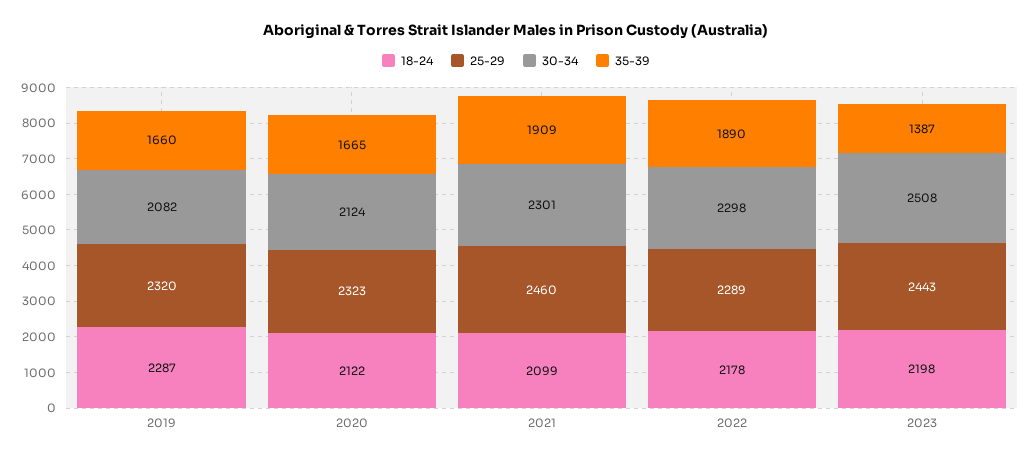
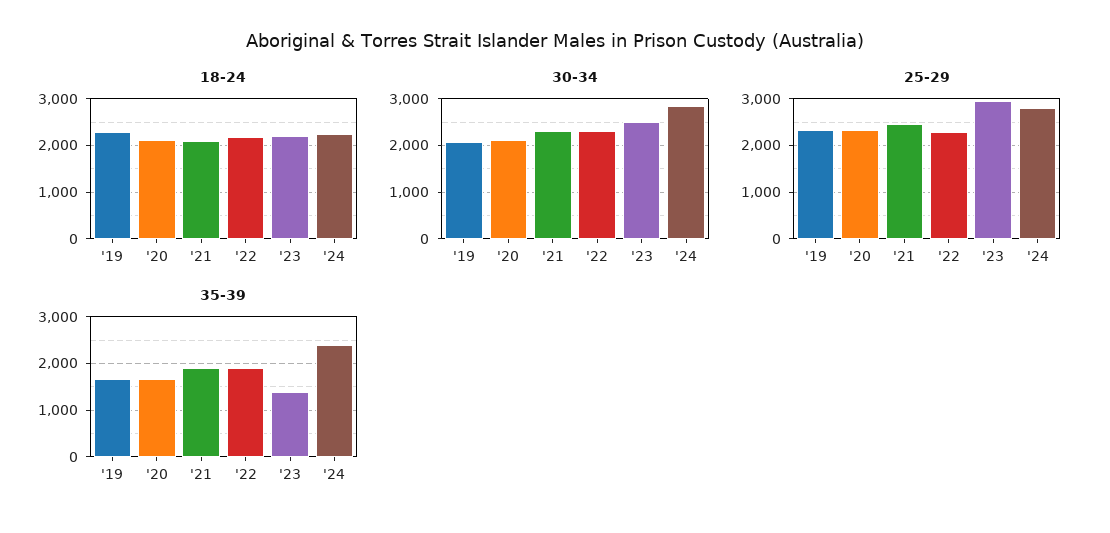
25-29, 2023: 2443 -> 3000
18-24, '24: none -> 2200
30-34, '24: none -> 2800
25-29, '24: none -> 2800
35-39, '24: none -> 2400

